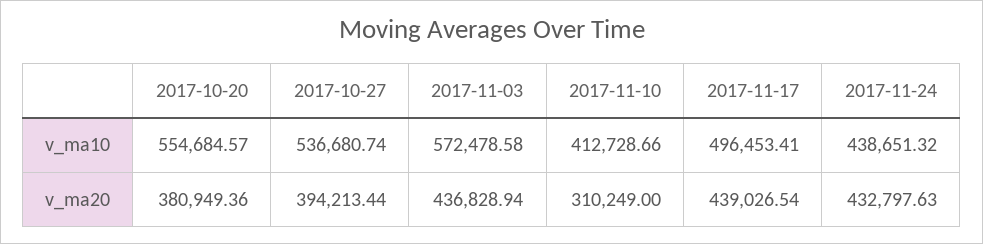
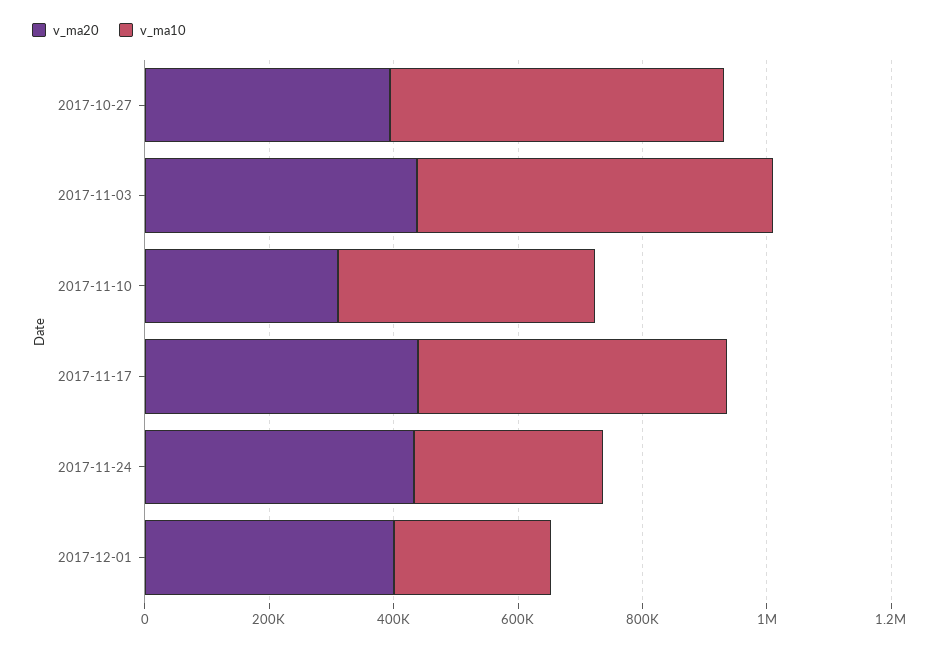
v_ma10, 2017-10-20: 554684.57 -> none
v_ma10, 2017-11-24: 438651.32 -> 300000
v_ma20, 2017-10-20: 380949.36 -> none
v_ma20, 2017-12-01: none -> 400000
v_ma10, 2017-12-01: none -> 250000

